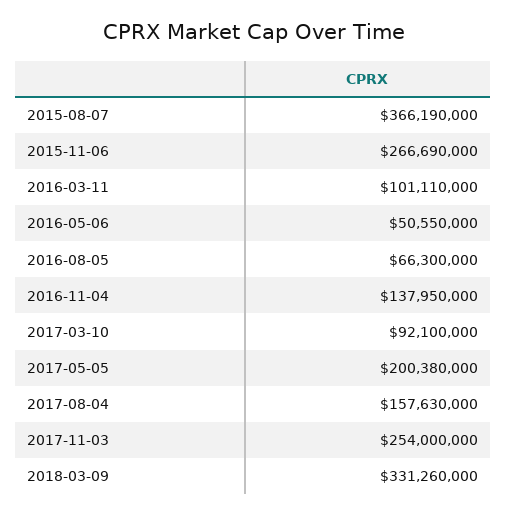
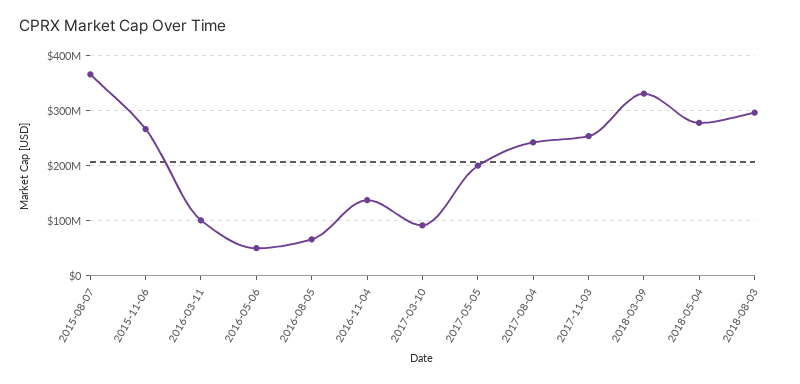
2017-08-04: 157630000 -> 240000000
2018-05-04: none -> 280000000
2018-08-03: none -> 300000000

